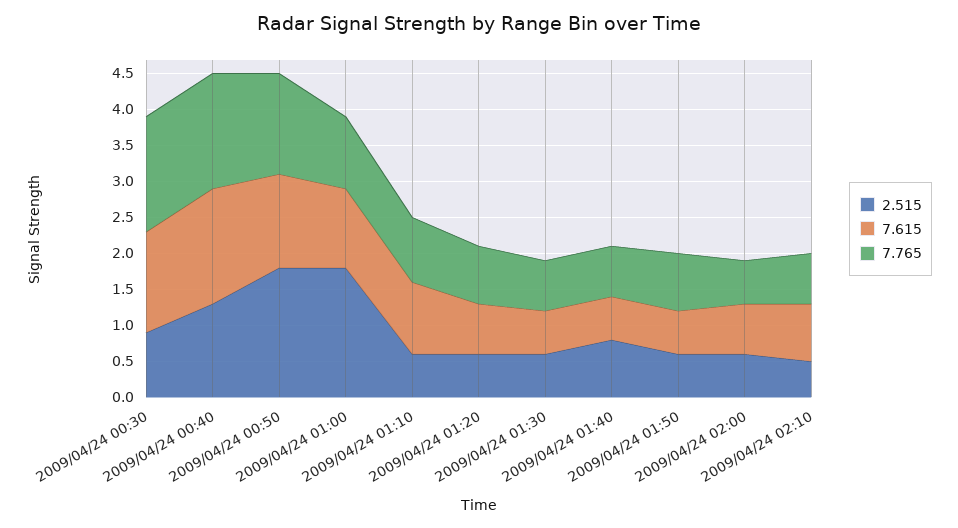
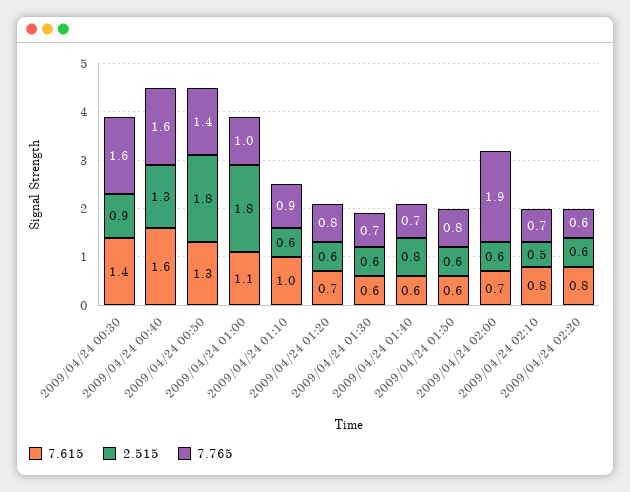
7.765, 2009/04/24 02:00: 0.5 -> 1.9
7.615, 2009/04/24 02:20: none -> 0.8
2.515, 2009/04/24 02:20: none -> 0.6
7.765, 2009/04/24 02:20: none -> 0.6

